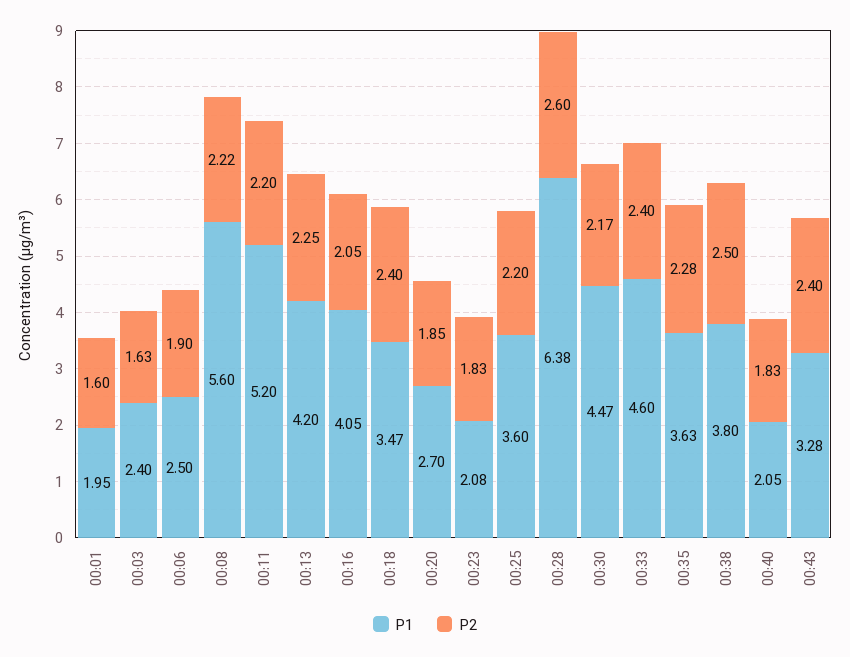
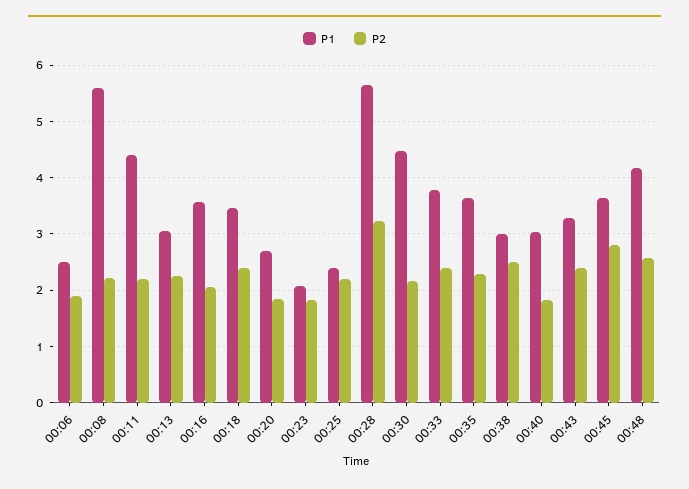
P1, 00:01: 1.95 -> none
P2, 00:01: 1.6 -> none
P1, 00:03: 2.4 -> none
P2, 00:03: 1.63 -> none
P1, 00:11: 5.2 -> 4.4
P1, 00:13: 4.2 -> 3
P1, 00:16: 4.05 -> 3.6
P1, 00:25: 3.6 -> 2.4
P1, 00:28: 6.38 -> 5.6
P2, 00:28: 2.6 -> 3.2
P1, 00:33: 4.6 -> 3.8
P1, 00:38: 3.8 -> 3
P1, 00:40: 2.05 -> 3
P1, 00:45: none -> 3.6
P2, 00:45: none -> 2.8
P1, 00:48: none -> 4.2
P2, 00:48: none -> 2.6

